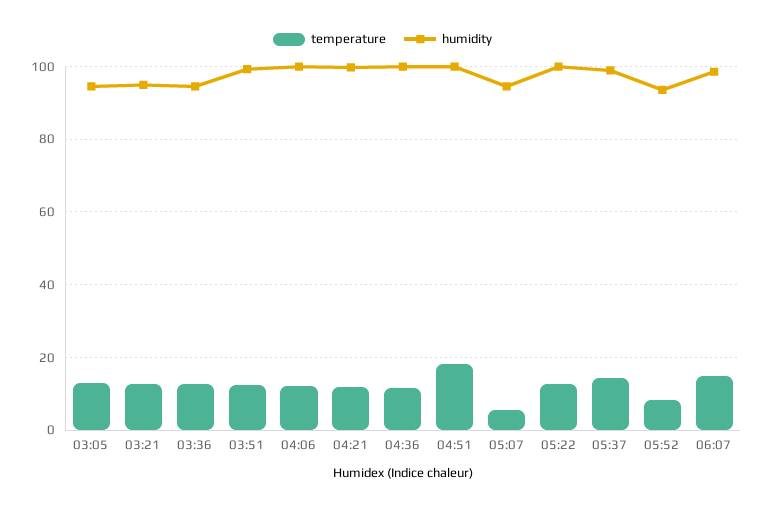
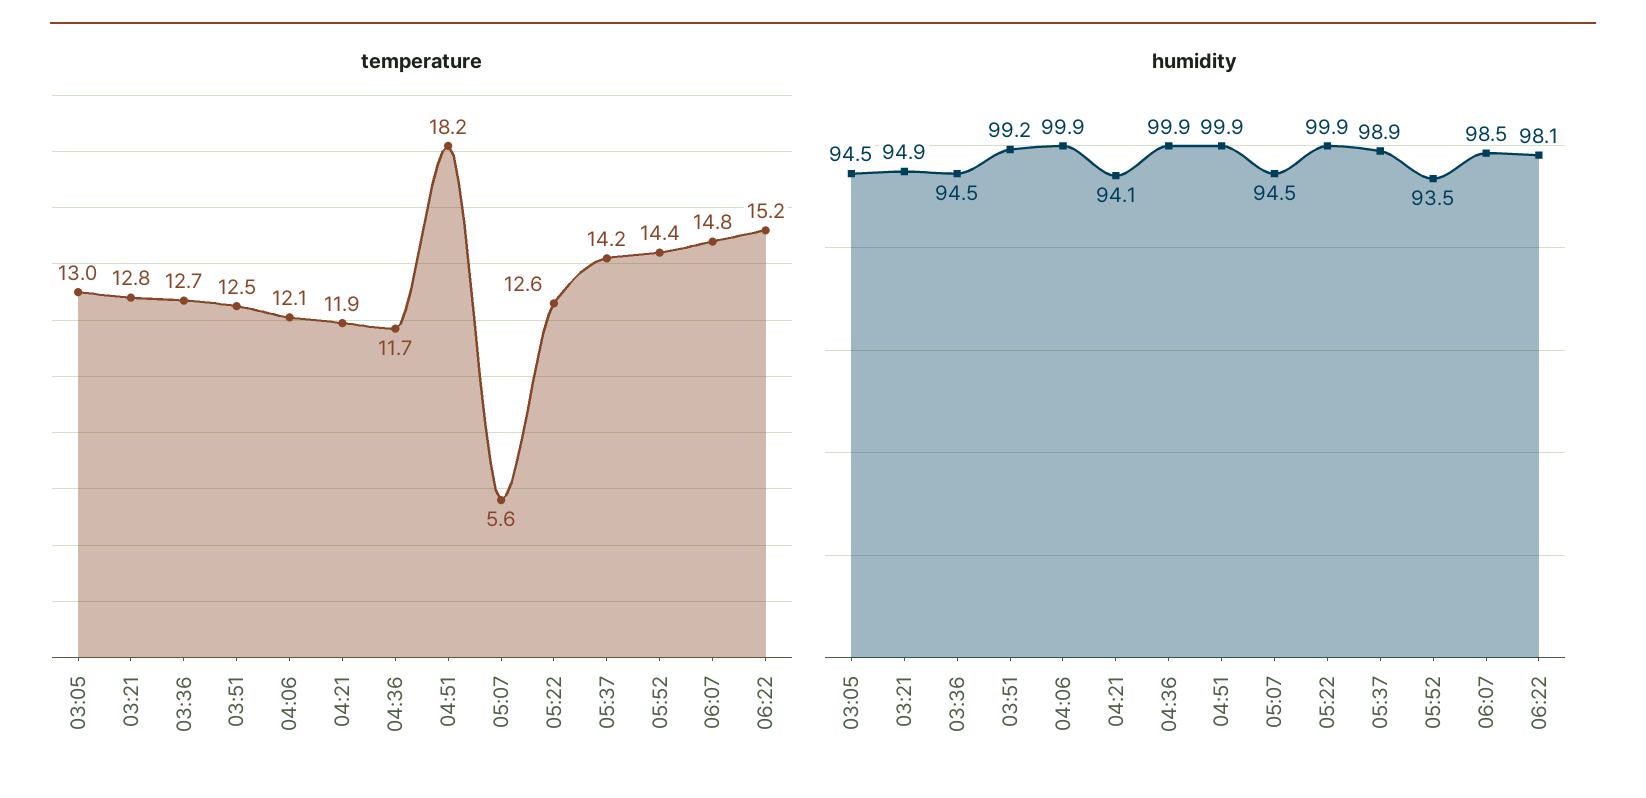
humidity, 04:21: 100 -> 94.1
temperature, 05:52: 8 -> 14.4
temperature, 06:22: none -> 15.2
humidity, 06:22: none -> 98.1

